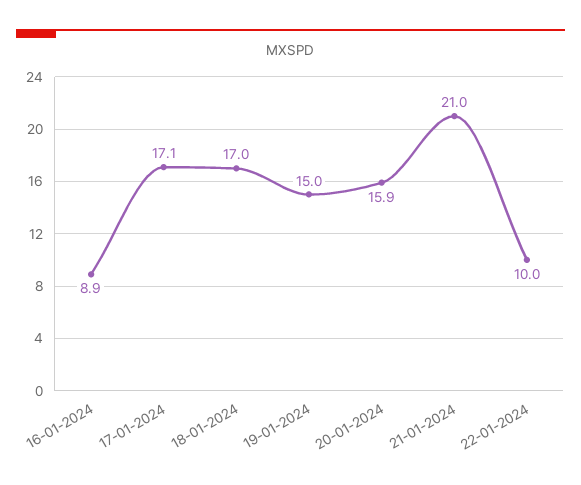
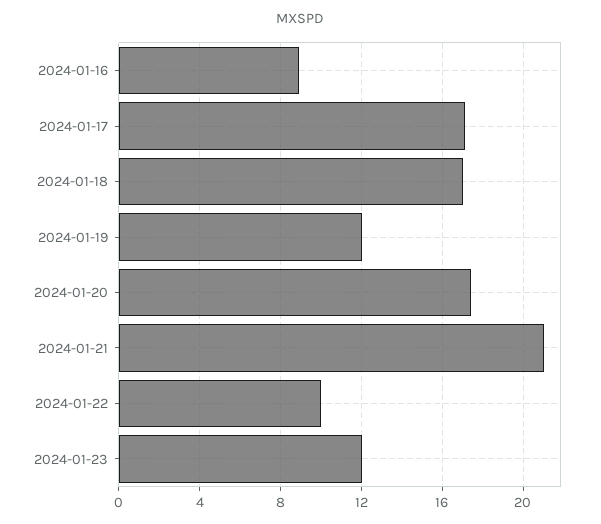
19-01-2024: 15 -> 12
20-01-2024: 15.9 -> 17.5
2024-01-23: none -> 12

